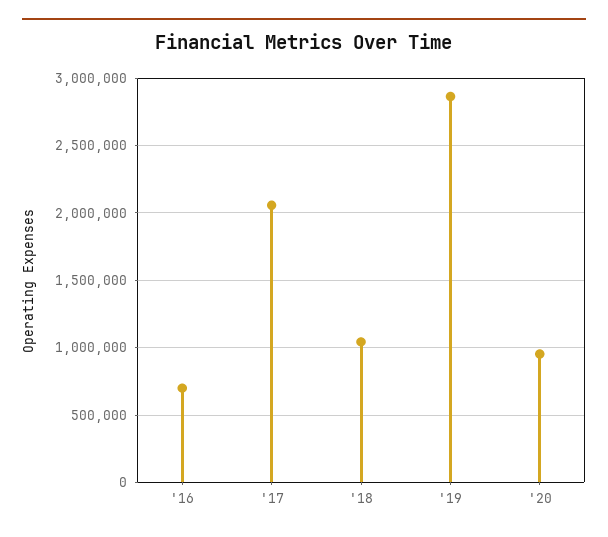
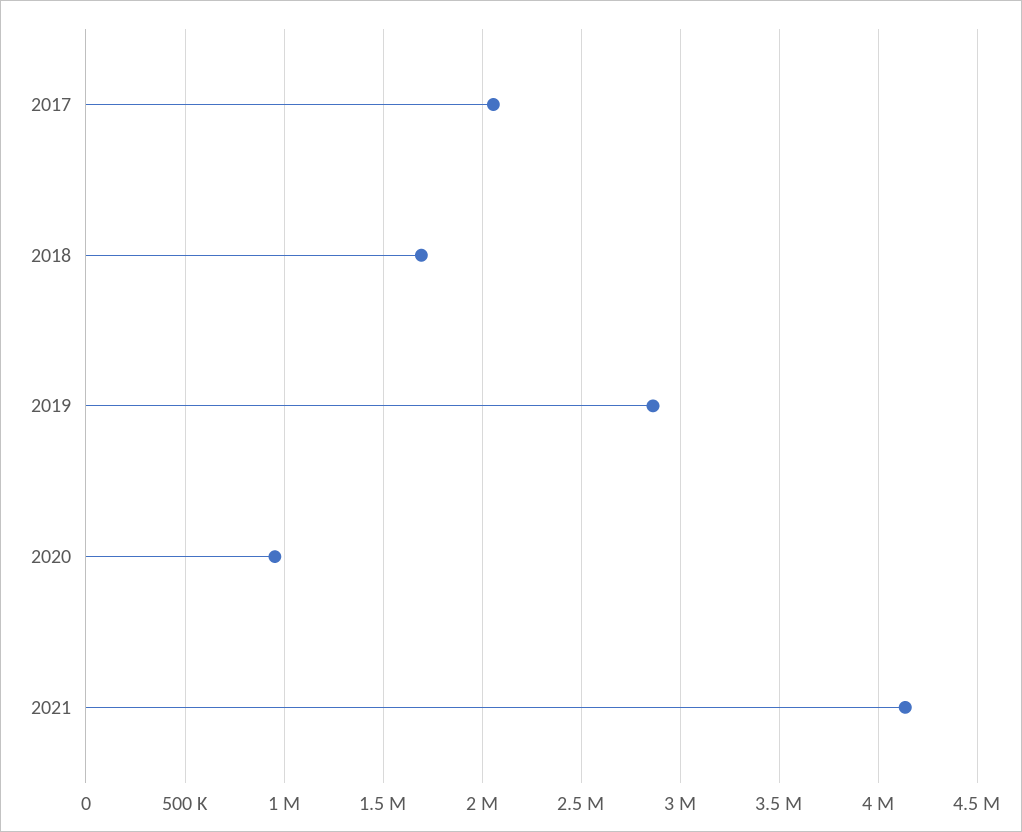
'16: 700000 -> none
'18: 1050000 -> 1700000
2021: none -> 4150000

